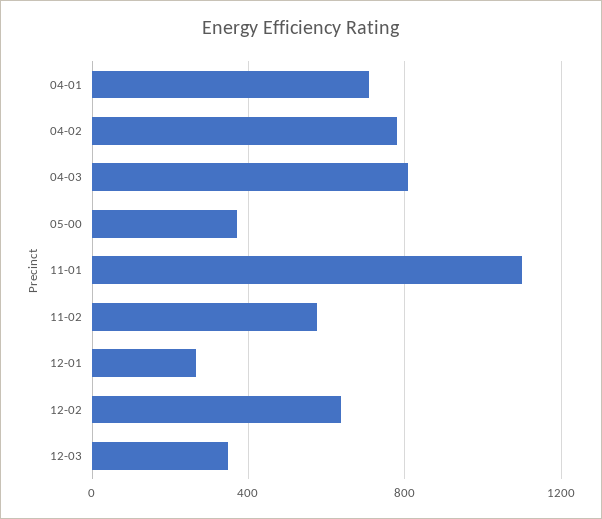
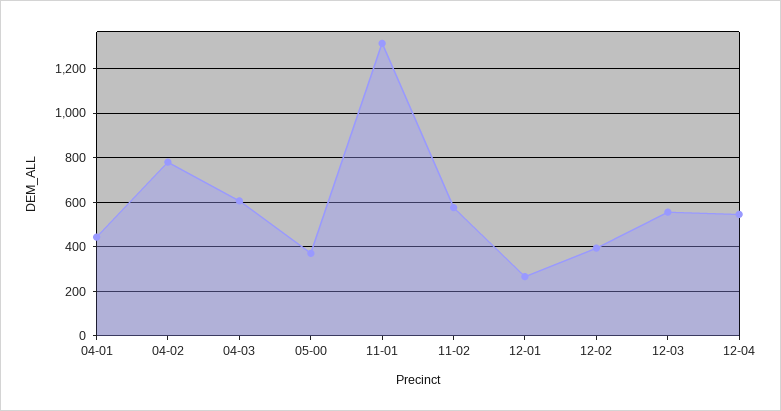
04-01: 700 -> 450
04-03: 800 -> 600
11-01: 1100 -> 1300
12-02: 650 -> 400
12-03: 350 -> 550
12-04: none -> 550

